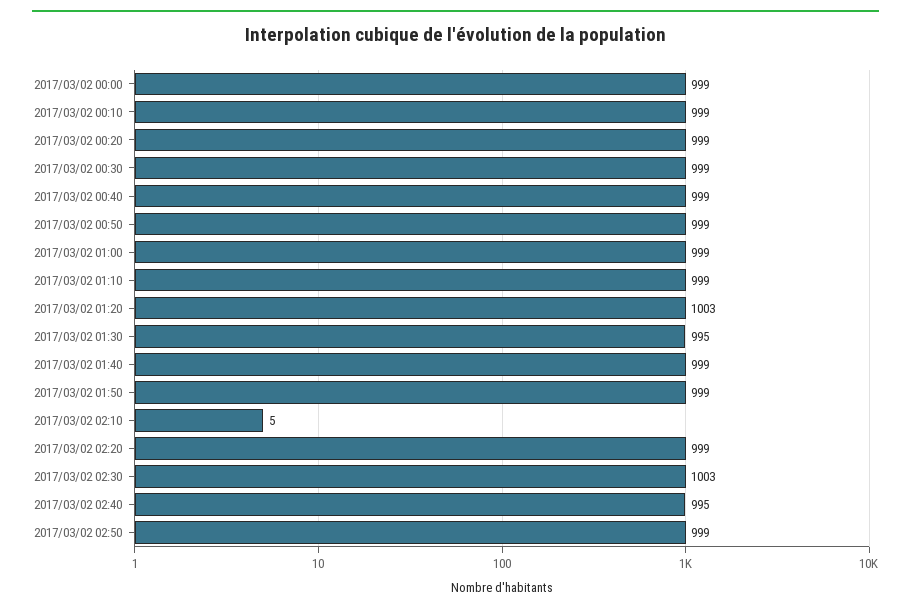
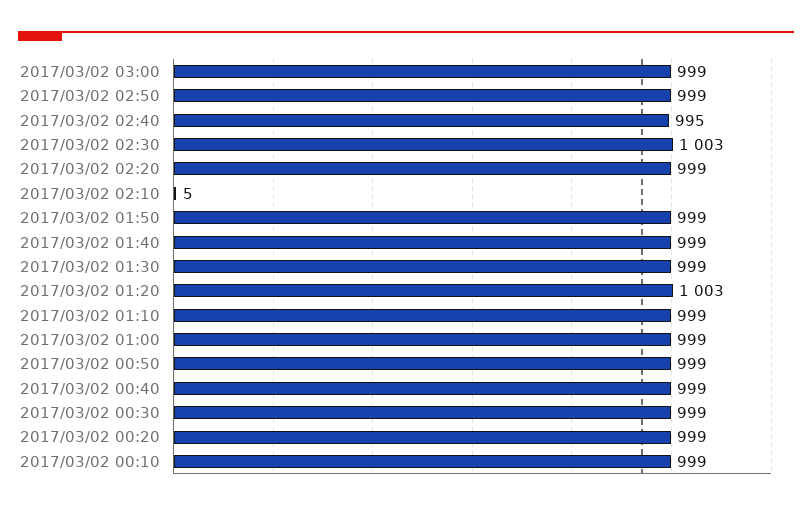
2017/03/02 00:00: 999 -> none
2017/03/02 01:30: 995 -> 999
2017/03/02 03:00: none -> 999

